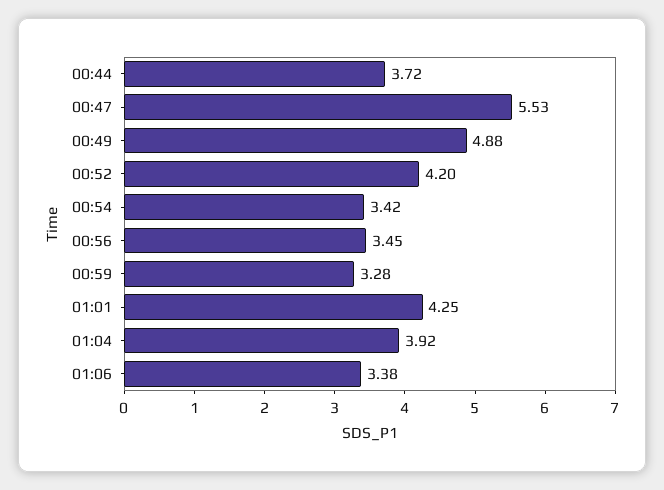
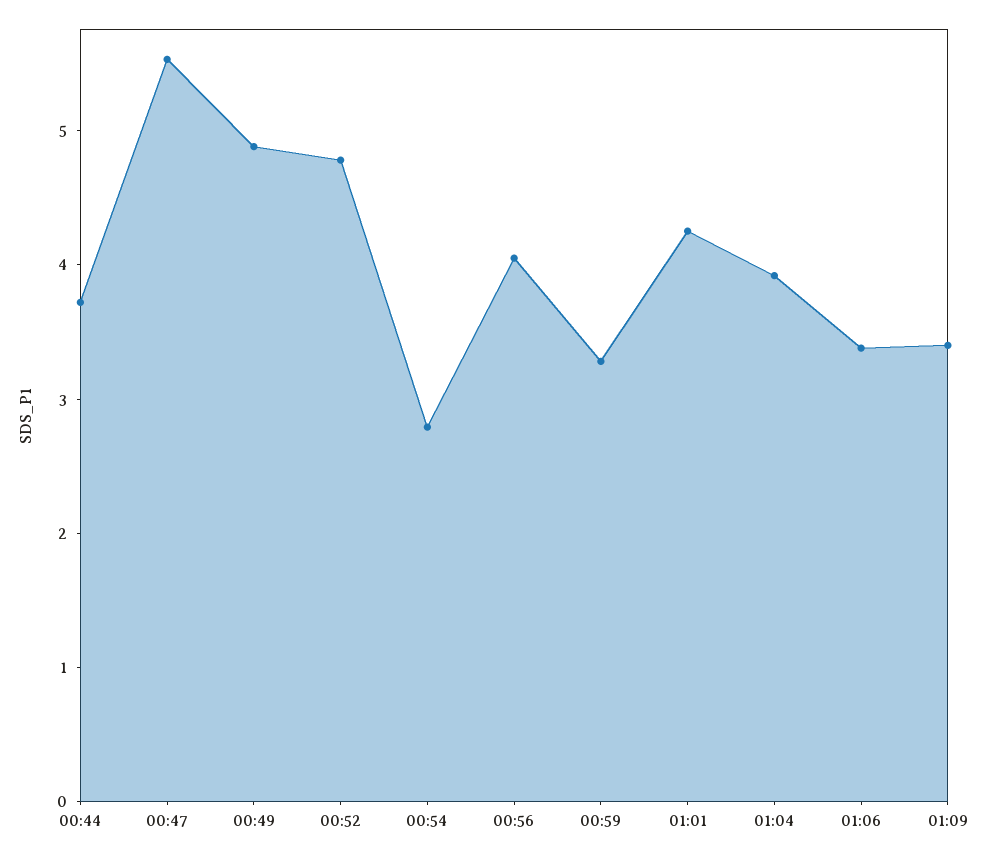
00:52: 4.2 -> 4.8
00:54: 3.42 -> 2.8
00:56: 3.45 -> 4
01:09: none -> 3.4

